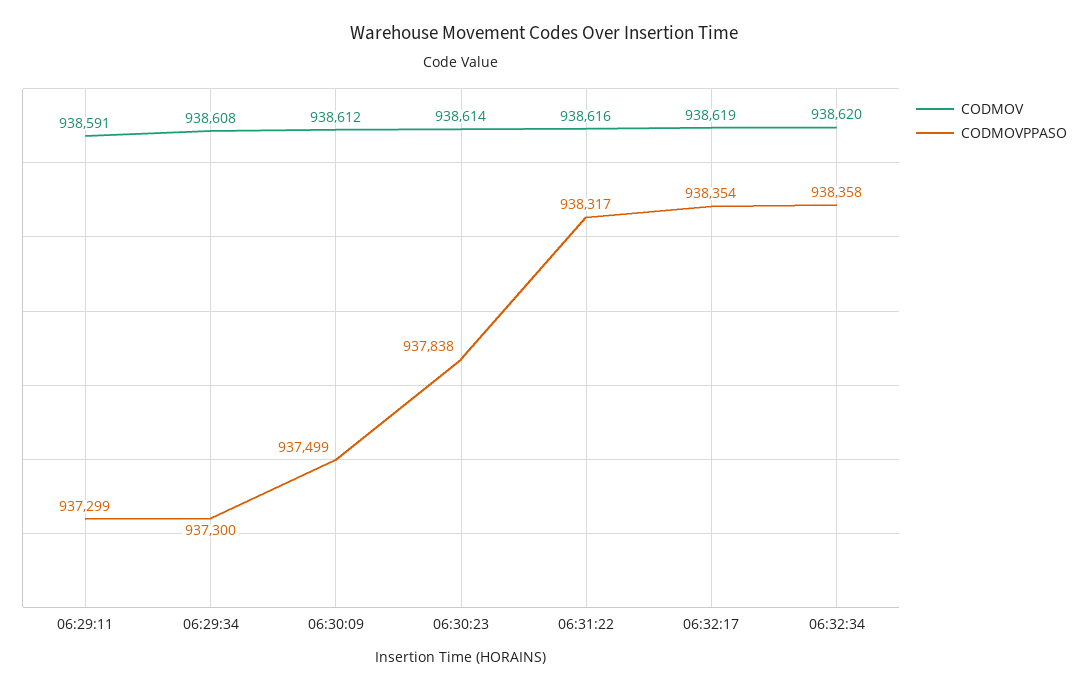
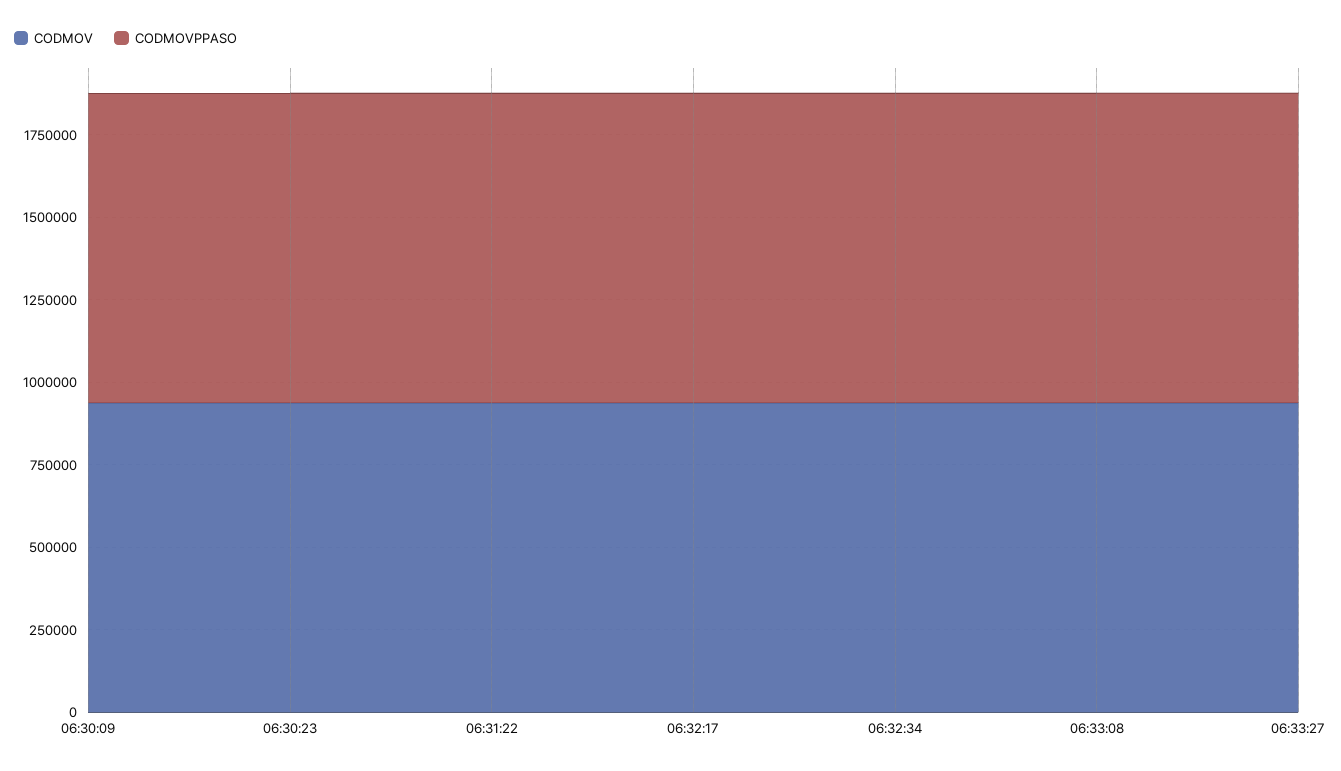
CODMOV, 06:29:11: 938591 -> none
CODMOVPPASO, 06:29:11: 937299 -> none
CODMOV, 06:29:34: 938608 -> none
CODMOVPPASO, 06:29:34: 937300 -> none
CODMOV, 06:33:08: none -> 950000
CODMOVPPASO, 06:33:08: none -> 950000
CODMOV, 06:33:27: none -> 950000
CODMOVPPASO, 06:33:27: none -> 950000

